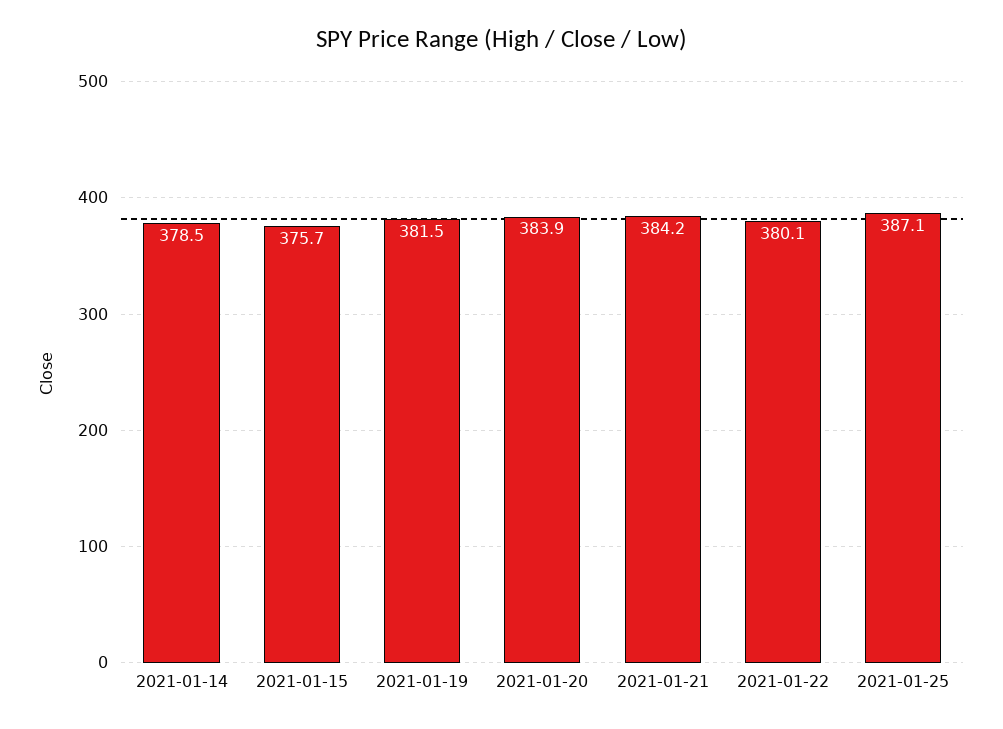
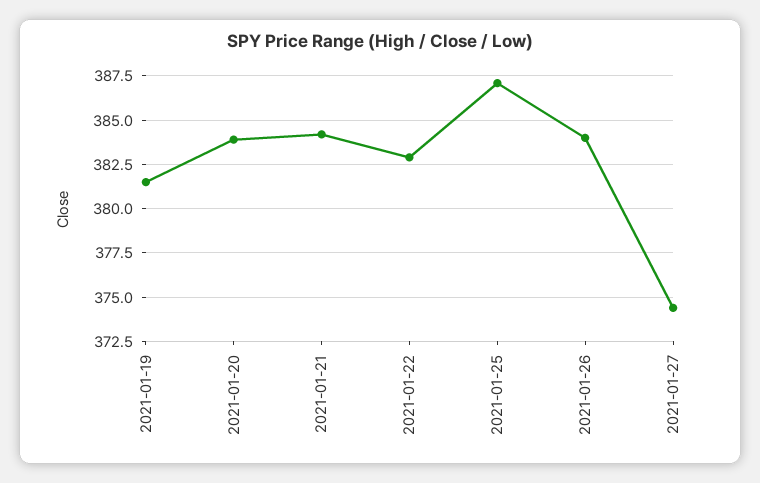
2021-01-14: 378.5 -> none
2021-01-15: 375.7 -> none
2021-01-22: 380.1 -> 383
2021-01-26: none -> 384
2021-01-27: none -> 374.5

